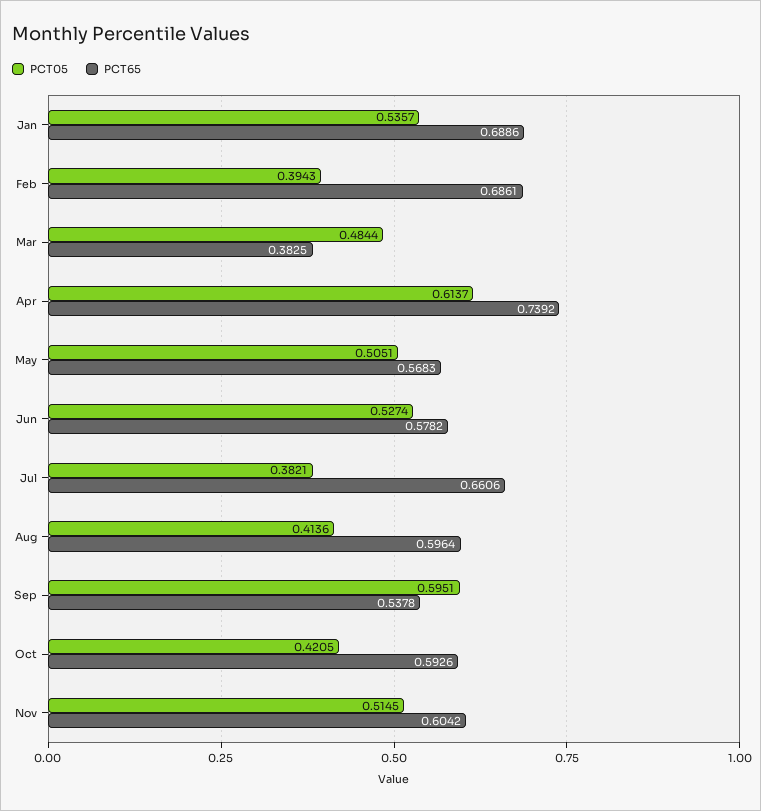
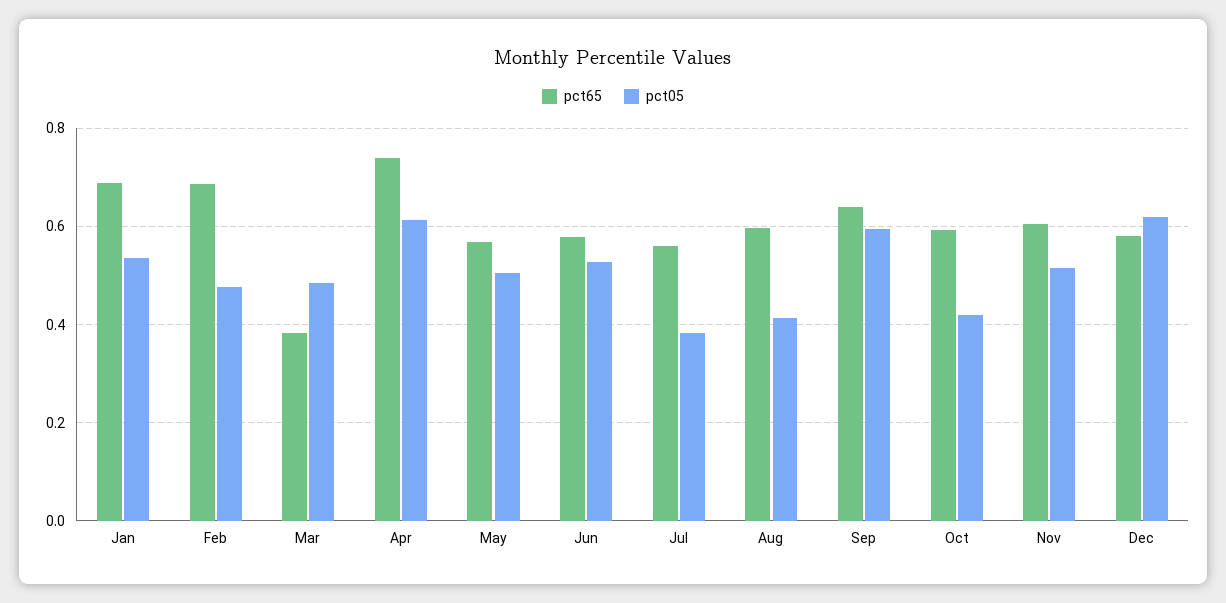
PCT05, Feb: 0.3943 -> 0.48
PCT65, Jul: 0.6606 -> 0.56
PCT65, Sep: 0.5378 -> 0.64
PCT65, Dec: none -> 0.58
PCT05, Dec: none -> 0.62

